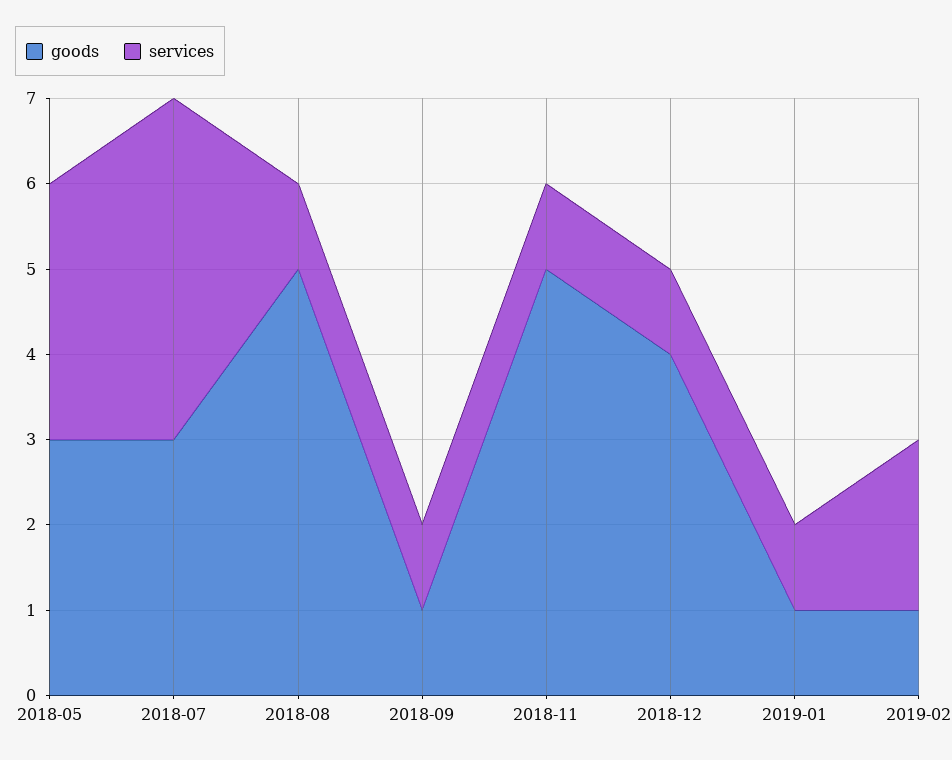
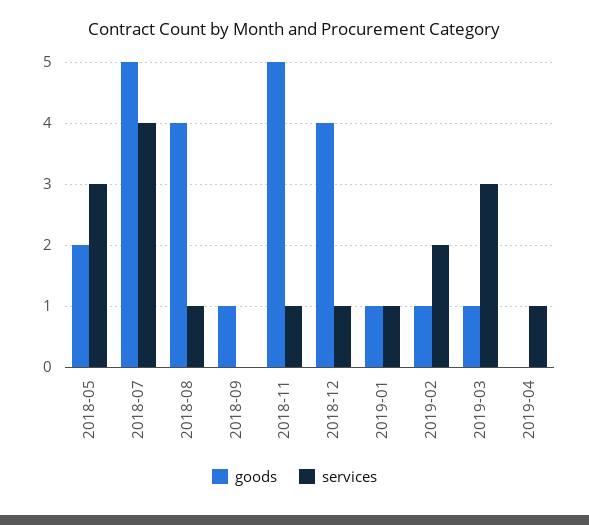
goods, 2018-05: 3 -> 2
goods, 2018-07: 3 -> 5
goods, 2018-08: 5 -> 4
services, 2018-09: 1 -> 0
goods, 2019-03: none -> 1
services, 2019-03: none -> 3
goods, 2019-04: none -> 0
services, 2019-04: none -> 1

